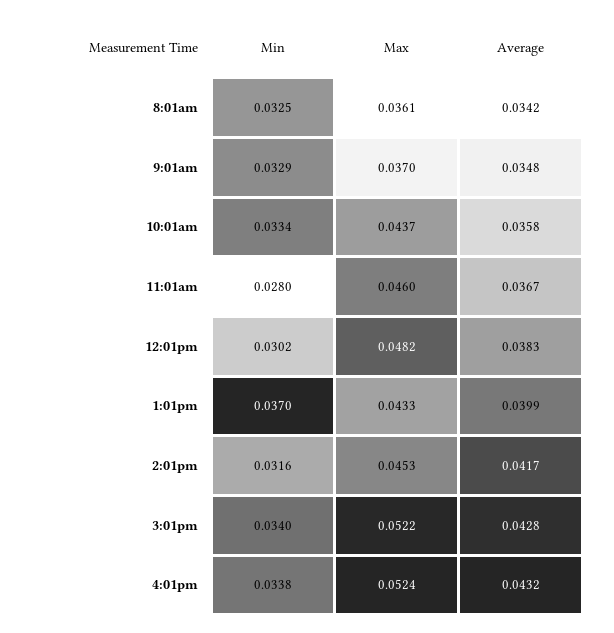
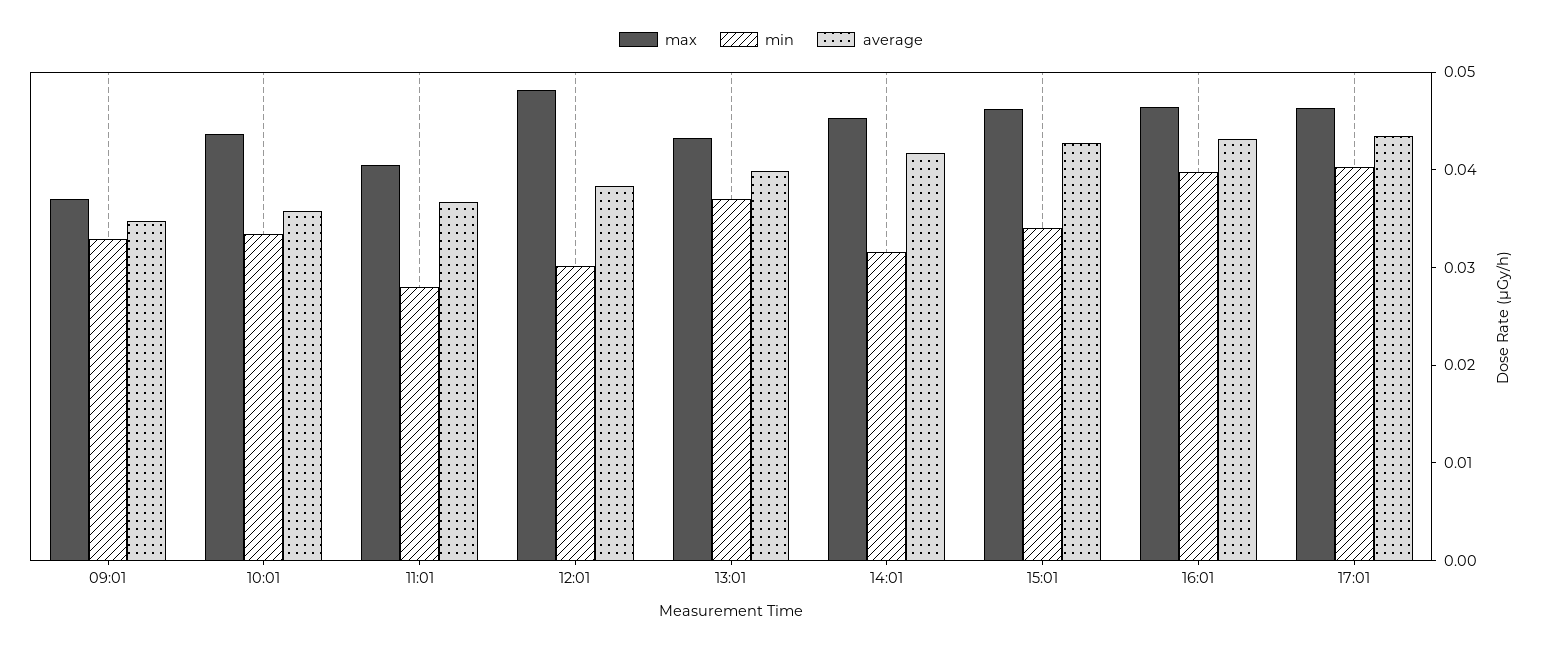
Min, 8:01am: 0.0325 -> none
Max, 8:01am: 0.0361 -> none
Average, 8:01am: 0.0342 -> none
Max, 11:01am: 0.046 -> 0.04
Max, 3:01pm: 0.0522 -> 0.046
Min, 4:01pm: 0.0338 -> 0.04
Max, 4:01pm: 0.0524 -> 0.046
Max, 17:01: none -> 0.046
Min, 17:01: none -> 0.04
Average, 17:01: none -> 0.044

